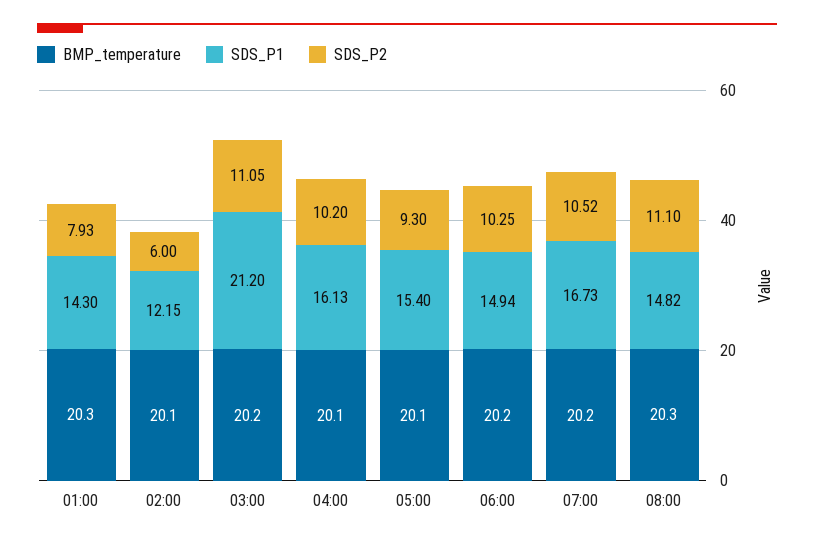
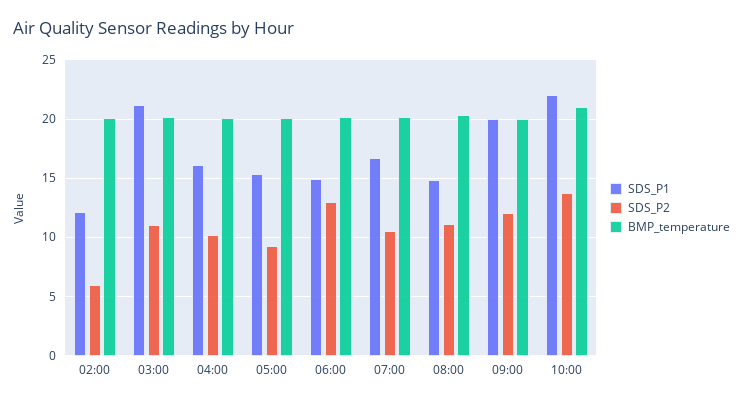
BMP_temperature, 01:00: 20.3 -> none
SDS_P1, 01:00: 14.3 -> none
SDS_P2, 01:00: 7.93 -> none
SDS_P2, 06:00: 10.25 -> 13
SDS_P1, 09:00: none -> 20
SDS_P2, 09:00: none -> 12
BMP_temperature, 09:00: none -> 20
SDS_P1, 10:00: none -> 22
SDS_P2, 10:00: none -> 14
BMP_temperature, 10:00: none -> 21

